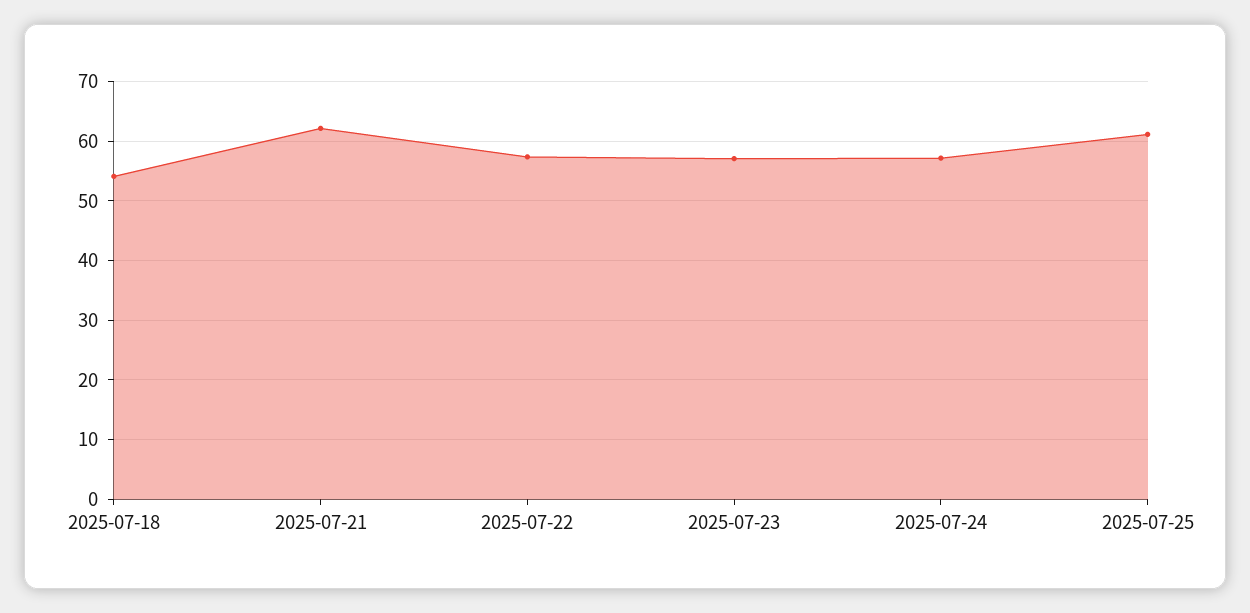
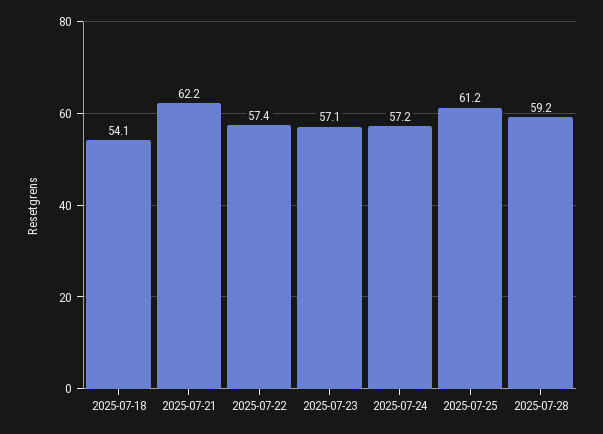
2025-07-28: none -> 59.2

